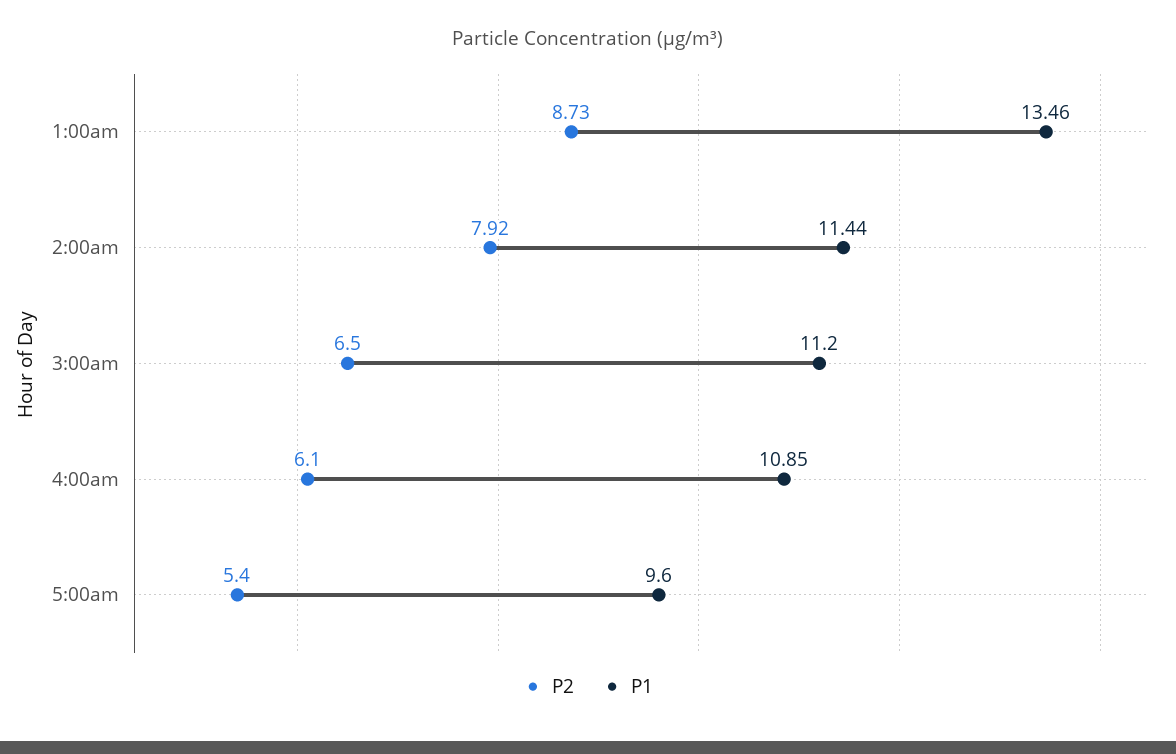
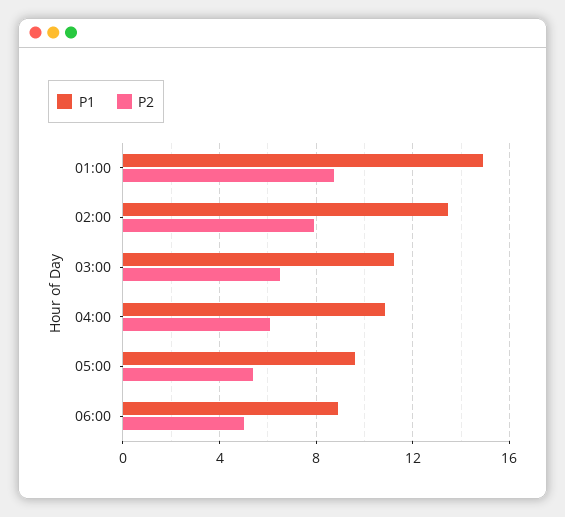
P1, 1:00am: 13.46 -> 15
P1, 2:00am: 11.44 -> 13.5
P1, 06:00: none -> 9
P2, 06:00: none -> 5

